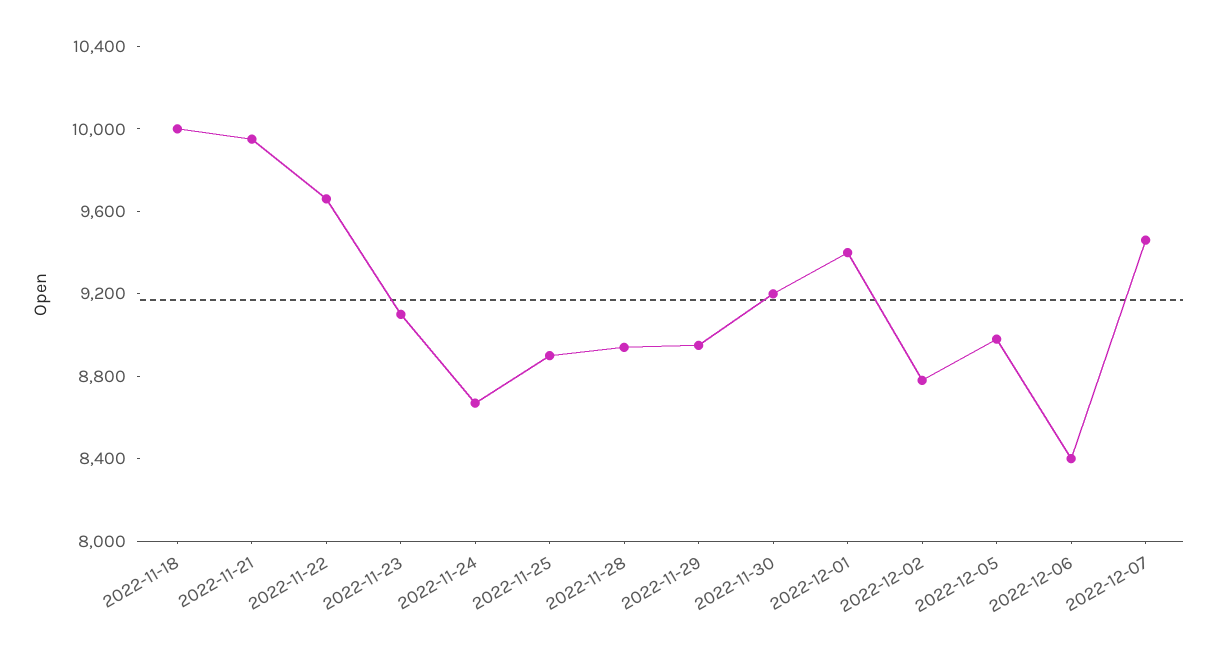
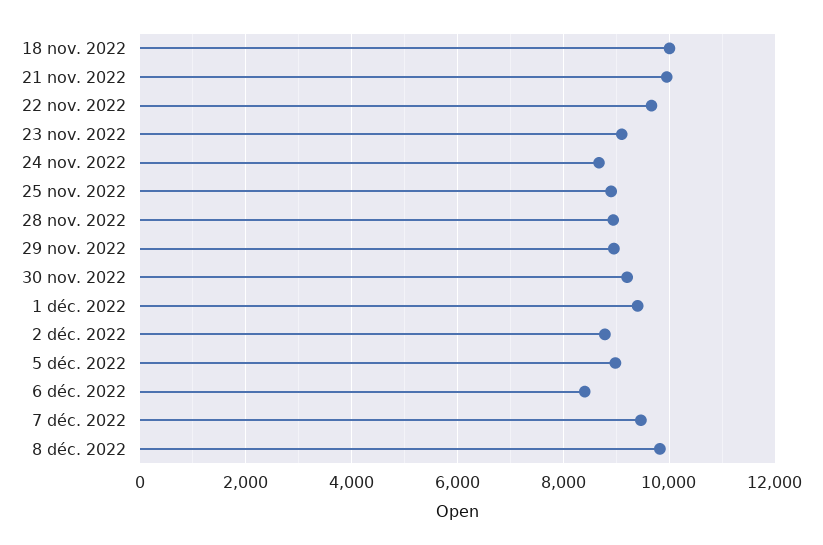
8 déc. 2022: none -> 9800

